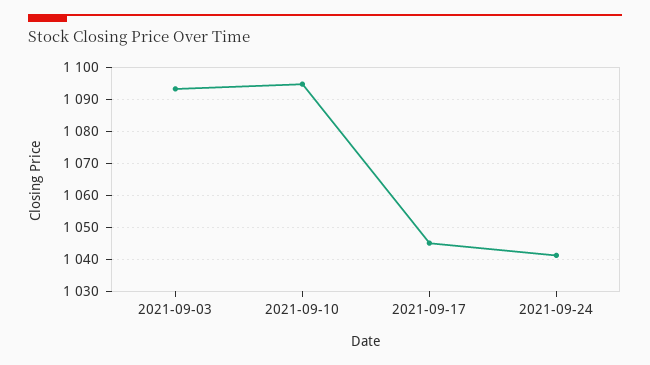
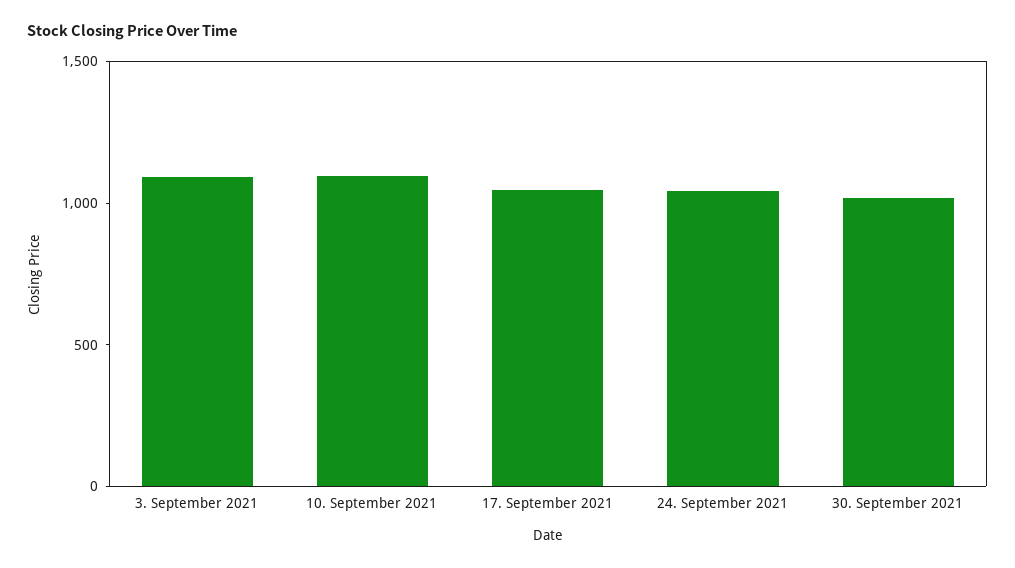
30. September 2021: none -> 1000

